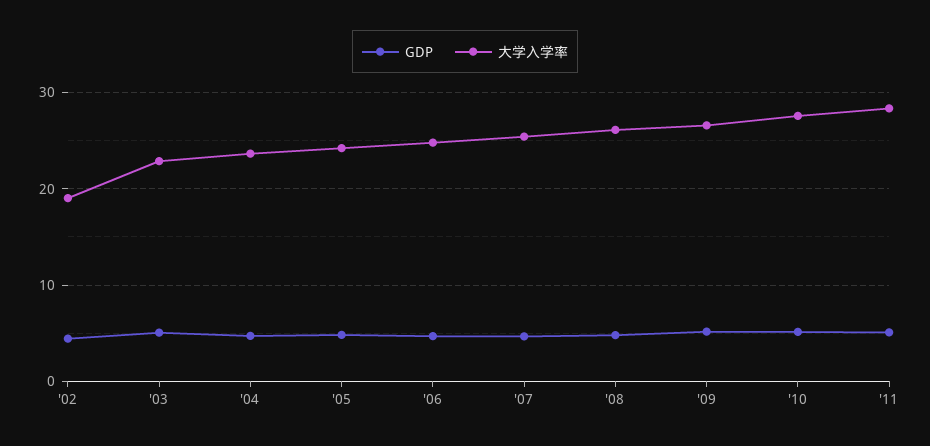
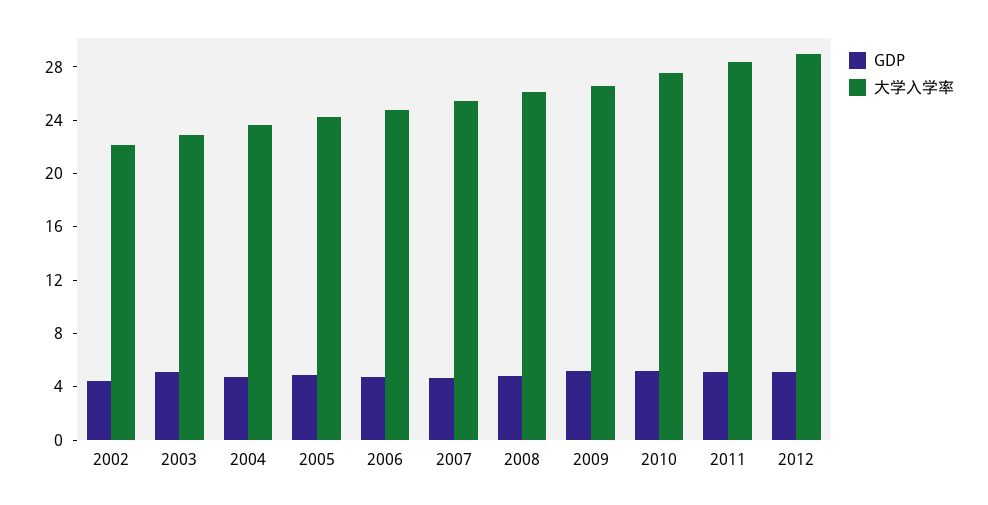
大学入学率, '02: 19 -> 22
GDP, 2012: none -> 5
大学入学率, 2012: none -> 29

